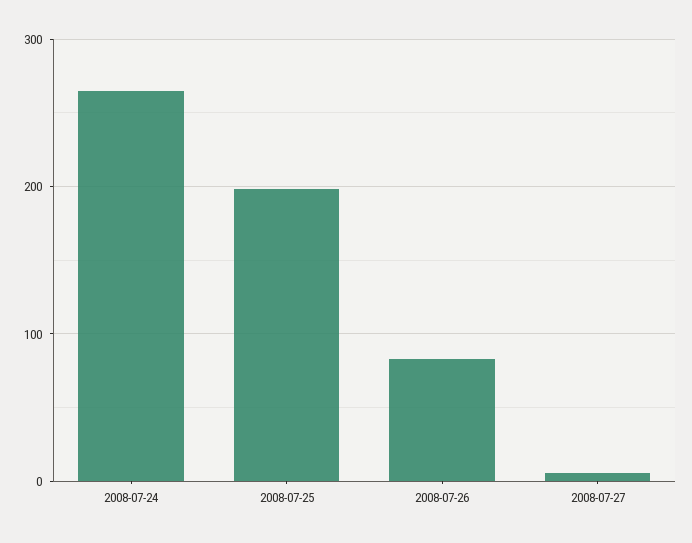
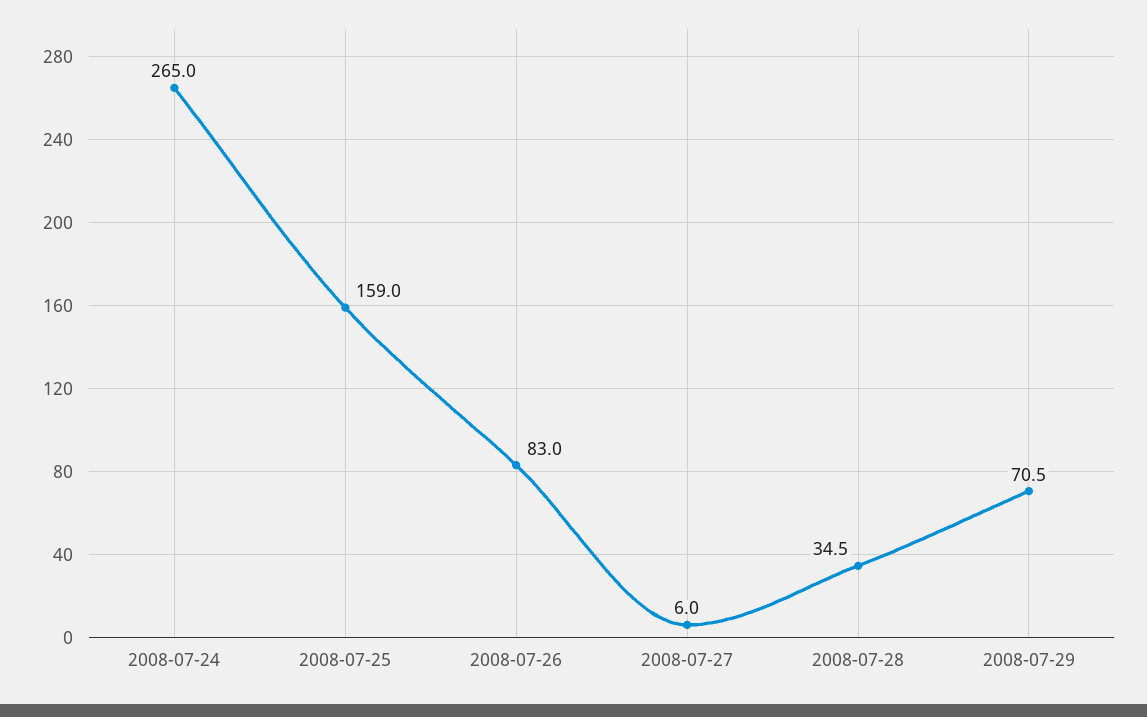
2008-07-25: 200 -> 159
2008-07-28: none -> 34.5
2008-07-29: none -> 70.5

